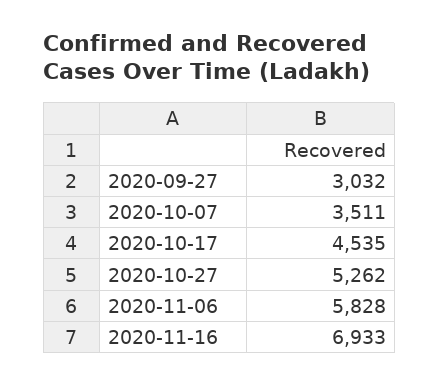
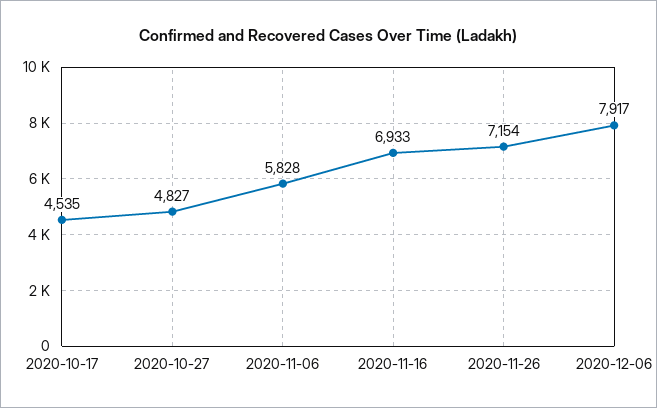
2020-09-27: 3032 -> none
2020-10-07: 3511 -> none
2020-10-27: 5262 -> 4827
2020-11-26: none -> 7154
2020-12-06: none -> 7917

